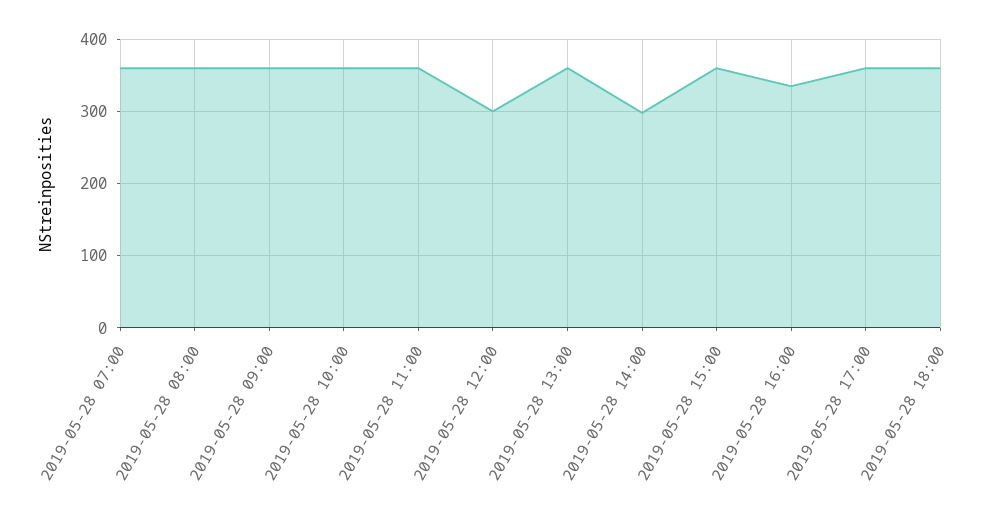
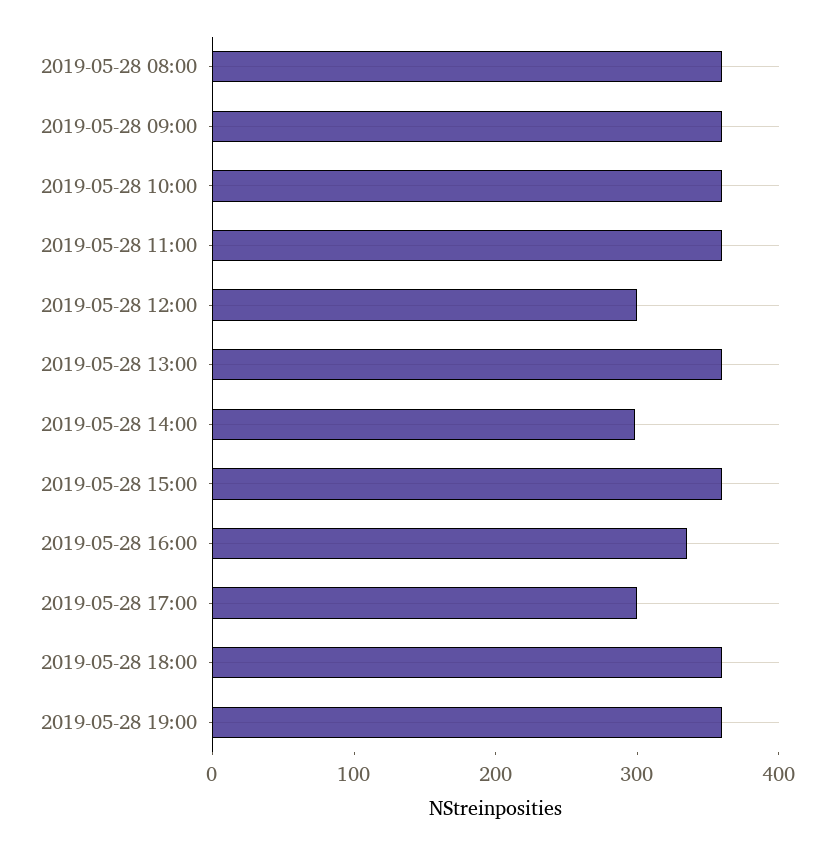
2019-05-28 07:00: 360 -> none
2019-05-28 17:00: 360 -> 300
2019-05-28 19:00: none -> 360

